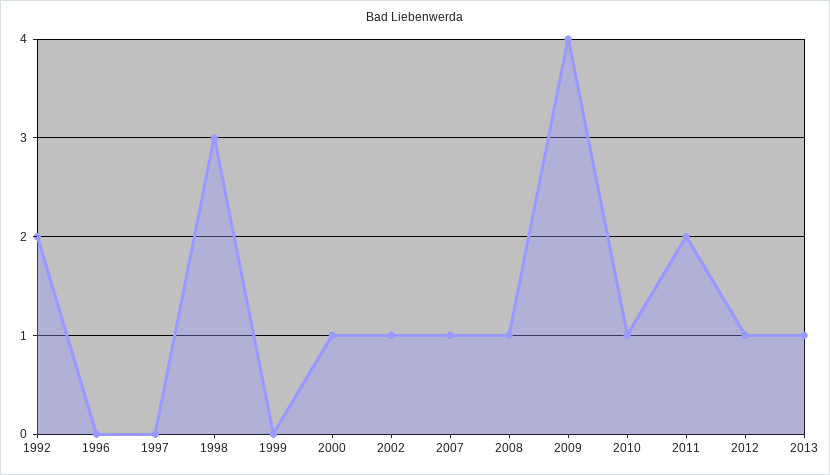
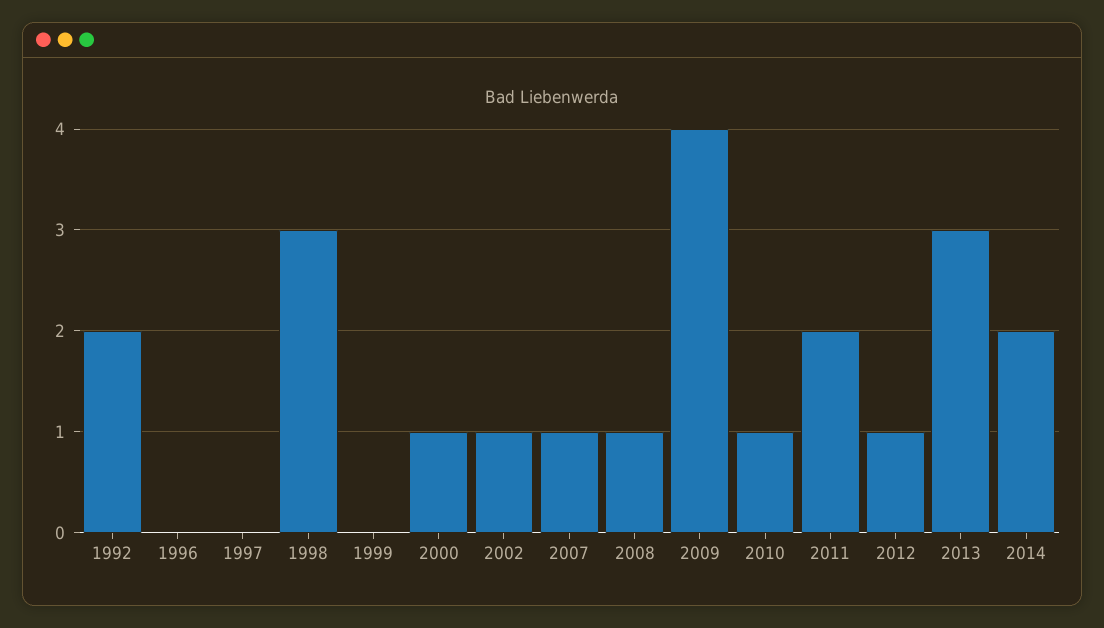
2013: 1 -> 3
2014: none -> 2

